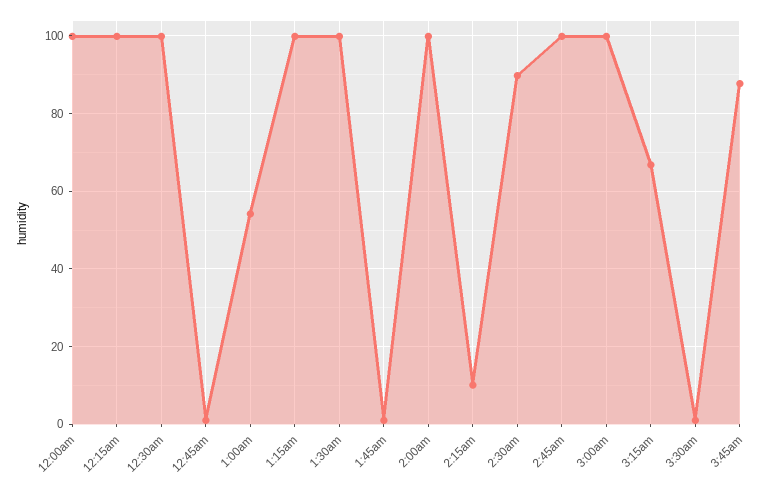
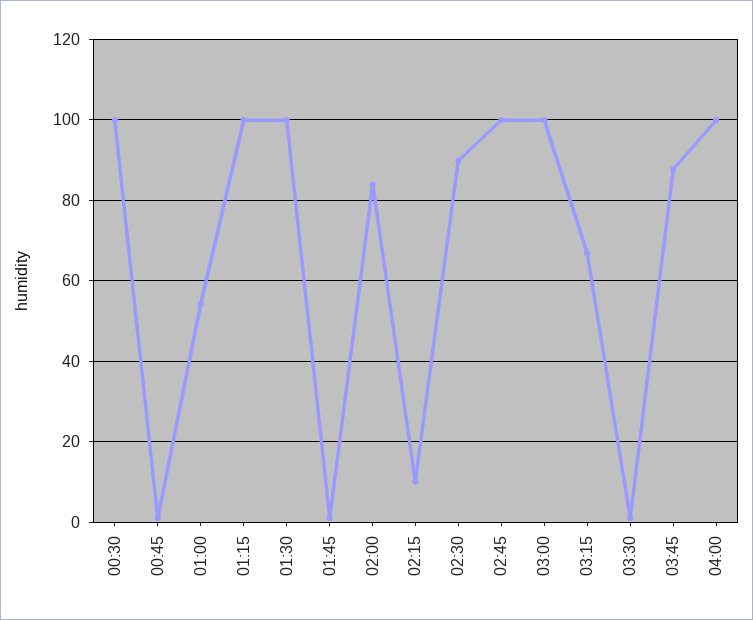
12:00am: 100 -> none
12:15am: 100 -> none
2:00am: 100 -> 84
04:00: none -> 100

